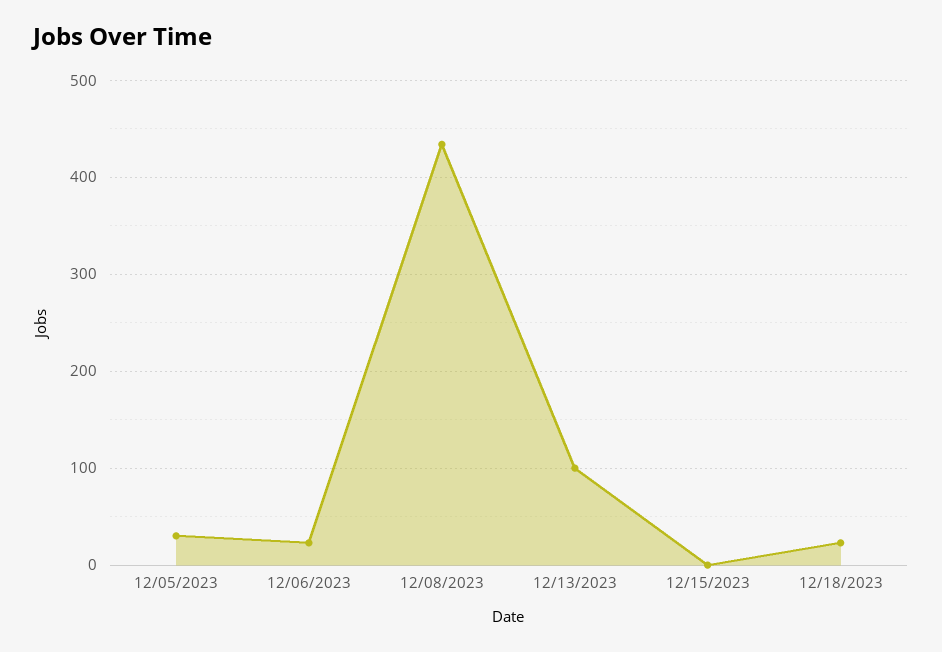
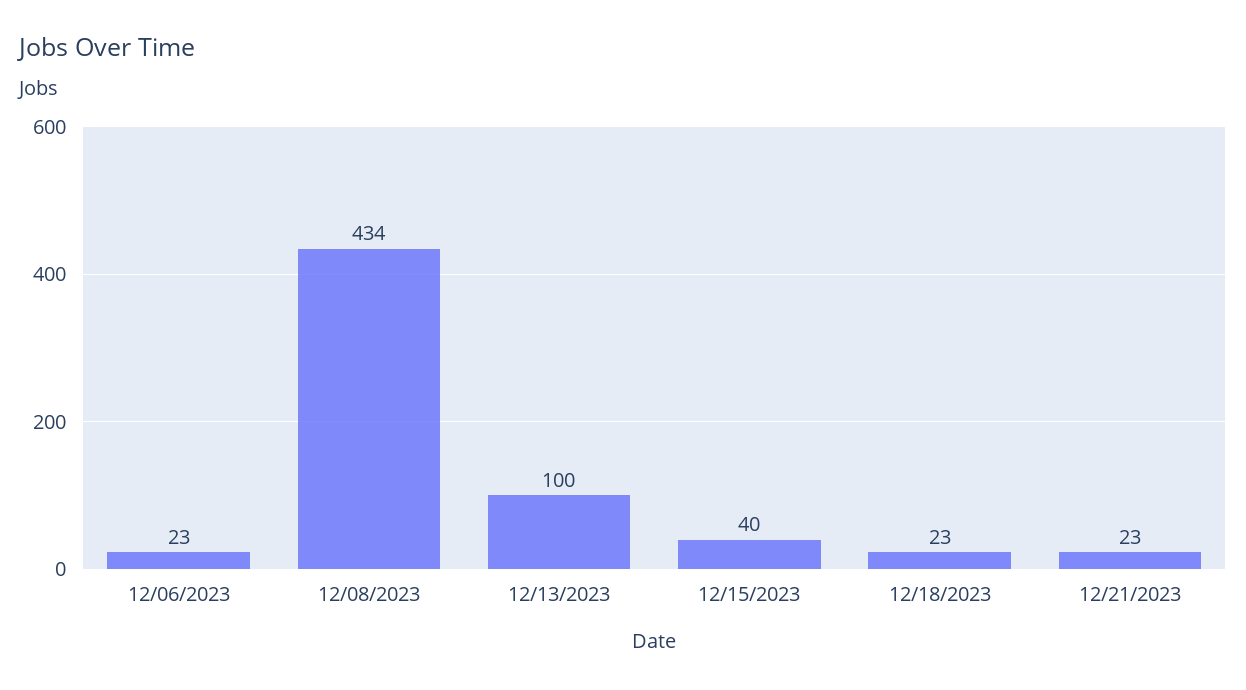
12/05/2023: 30 -> none
12/15/2023: 0 -> 40
12/21/2023: none -> 23

